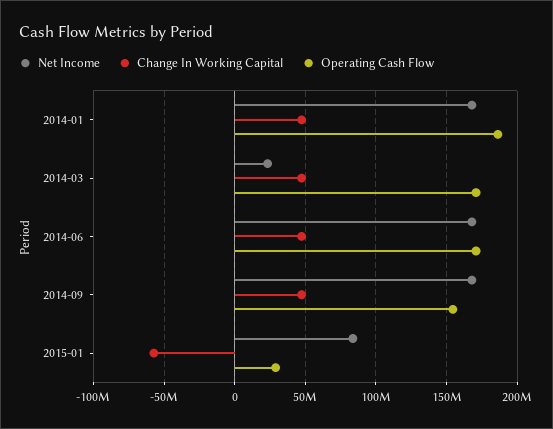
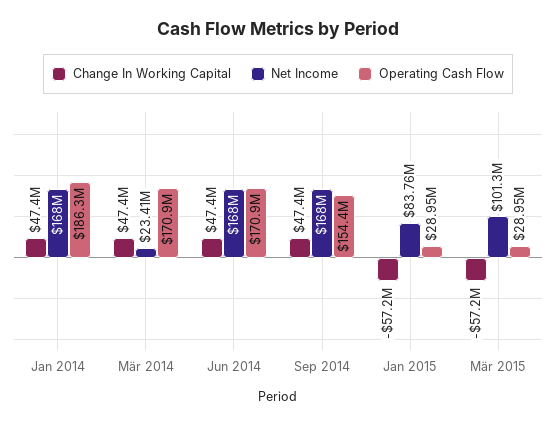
Change In Working Capital, Mär 2015: none -> -57200000
Net Income, Mär 2015: none -> 101300000
Operating Cash Flow, Mär 2015: none -> 28950000

